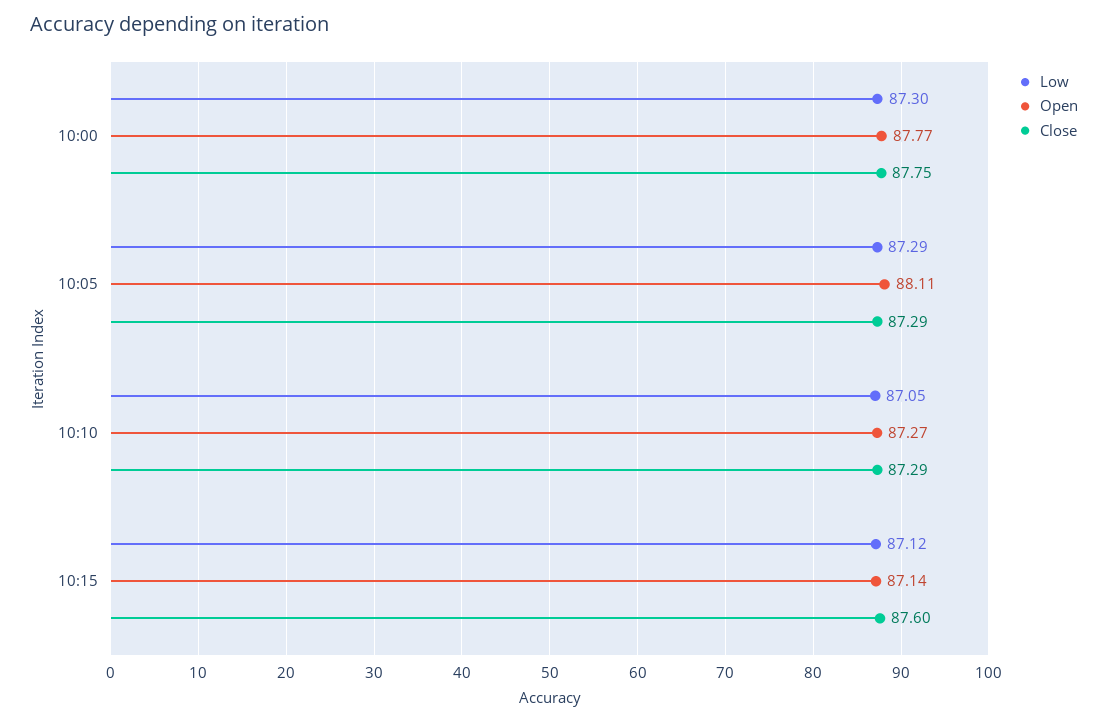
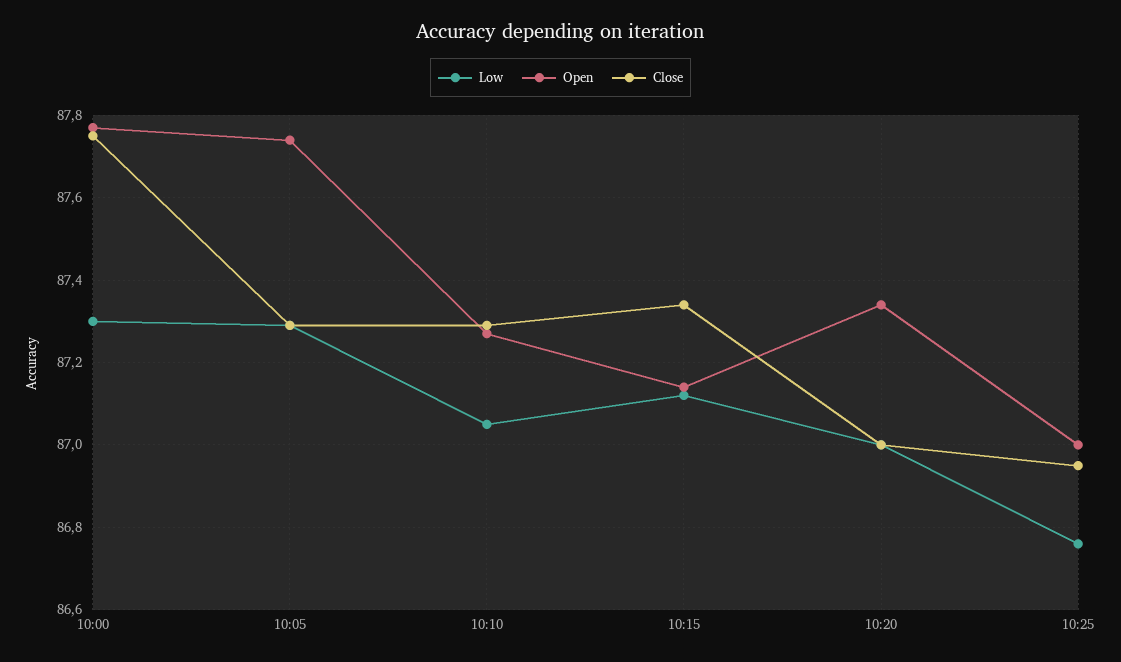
Open, 10:05: 88.11 -> 87.75
Close, 10:15: 87.6 -> 87.35
Low, 10:20: none -> 87
Open, 10:20: none -> 87.35
Close, 10:20: none -> 87
Low, 10:25: none -> 86.75
Open, 10:25: none -> 87
Close, 10:25: none -> 86.95

